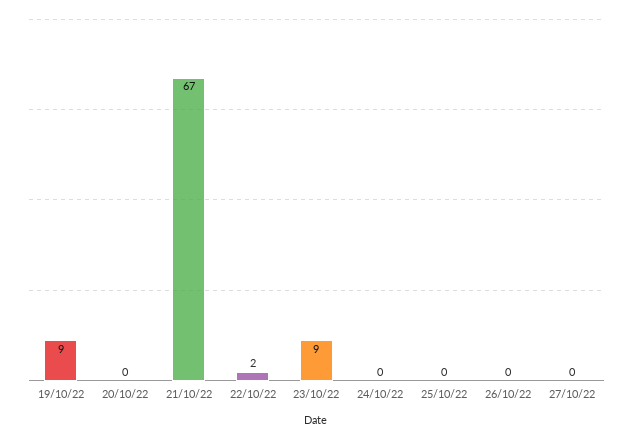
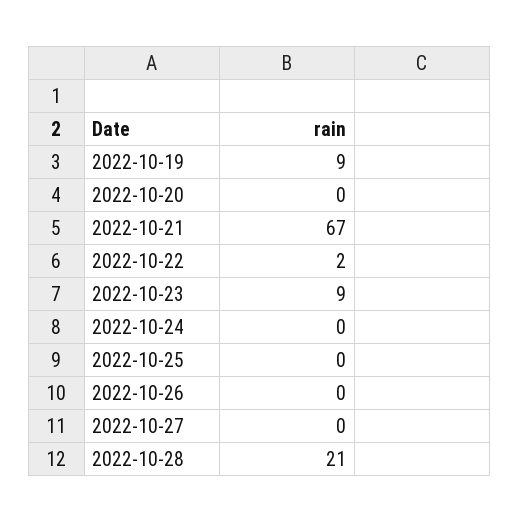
2022-10-28: none -> 21

